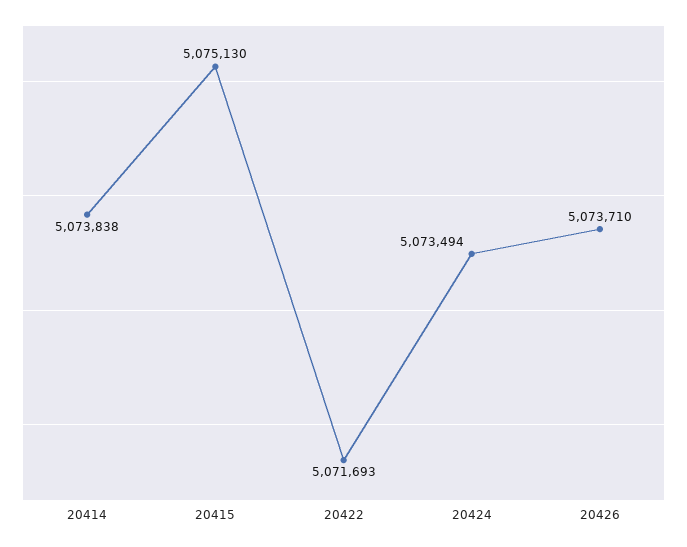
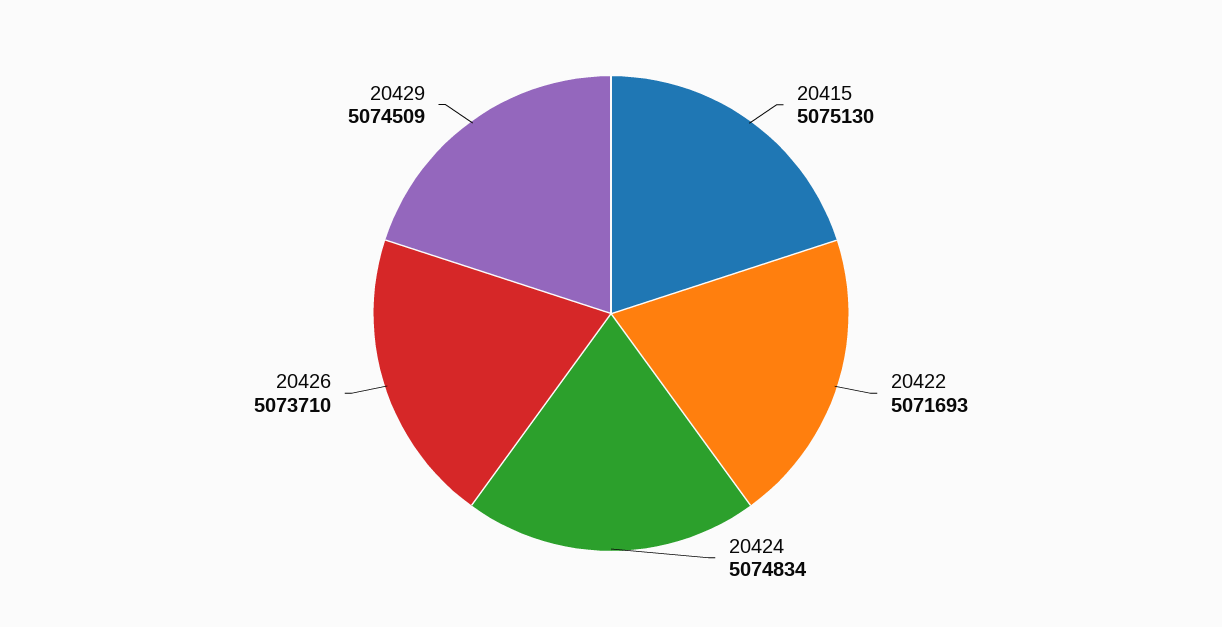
20414: 5073838 -> none
20424: 5073494 -> 5074834
20429: none -> 5074509

